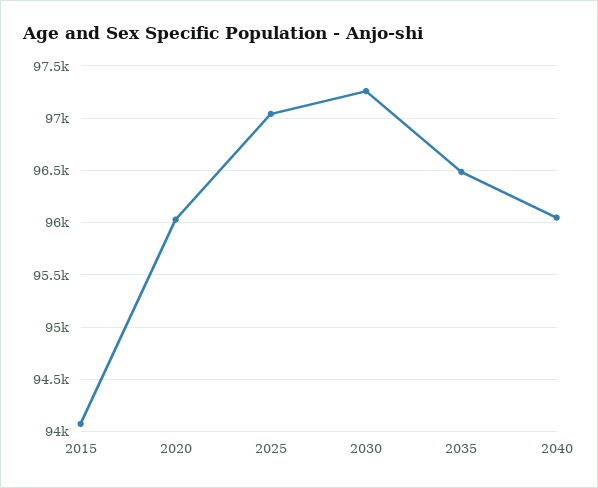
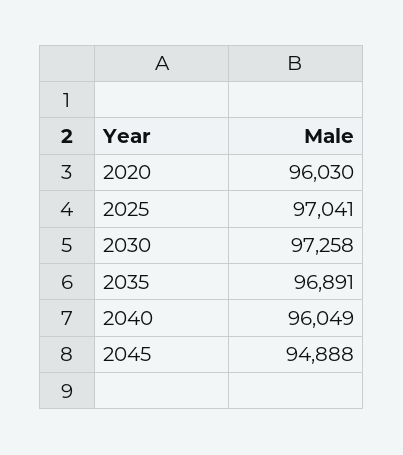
2015: 94100 -> none
2035: 96500 -> 96891
2045: none -> 94888

